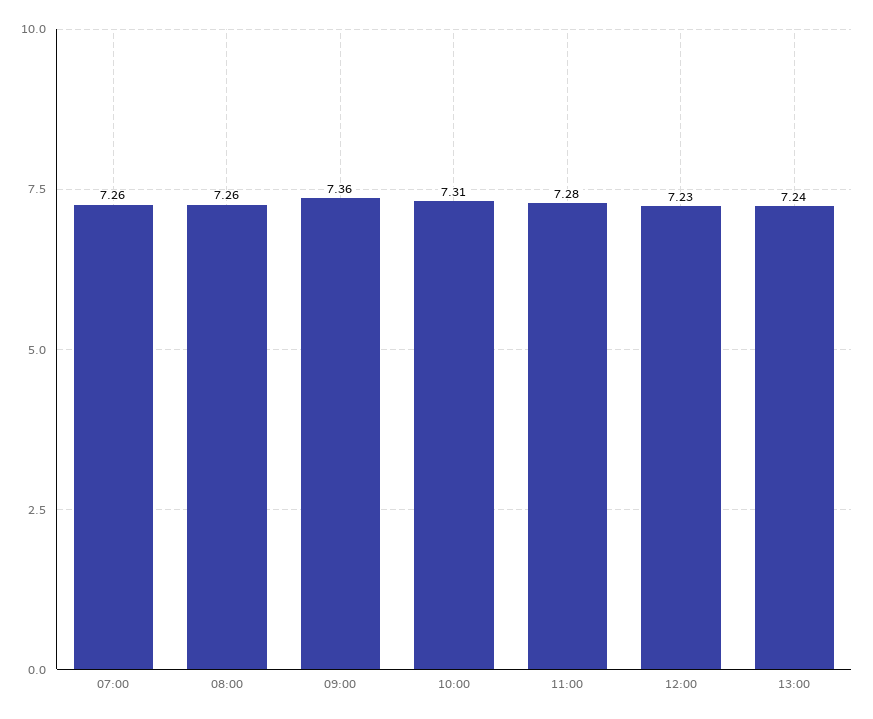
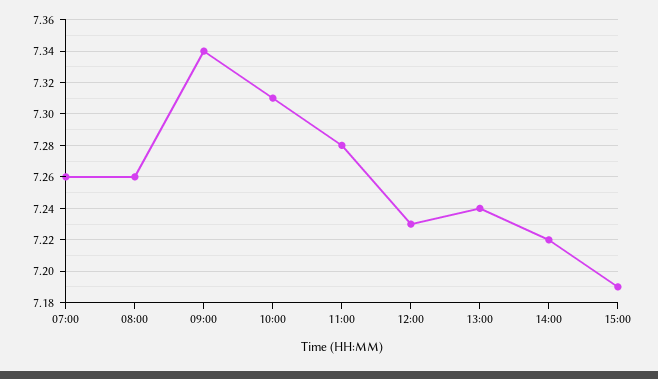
09:00: 7.36 -> 7.34
14:00: none -> 7.22
15:00: none -> 7.19

